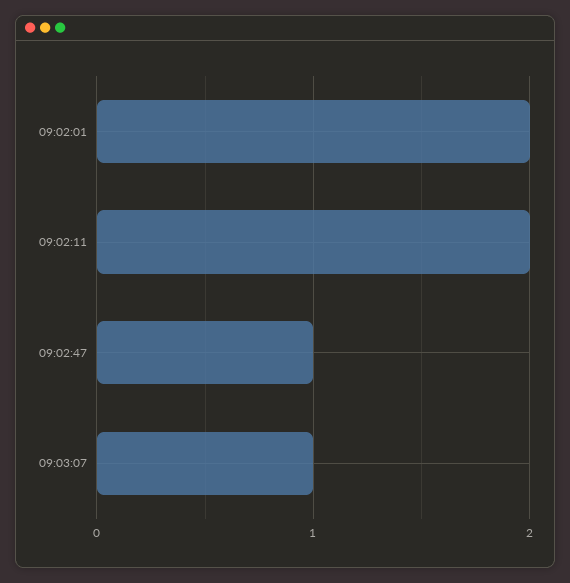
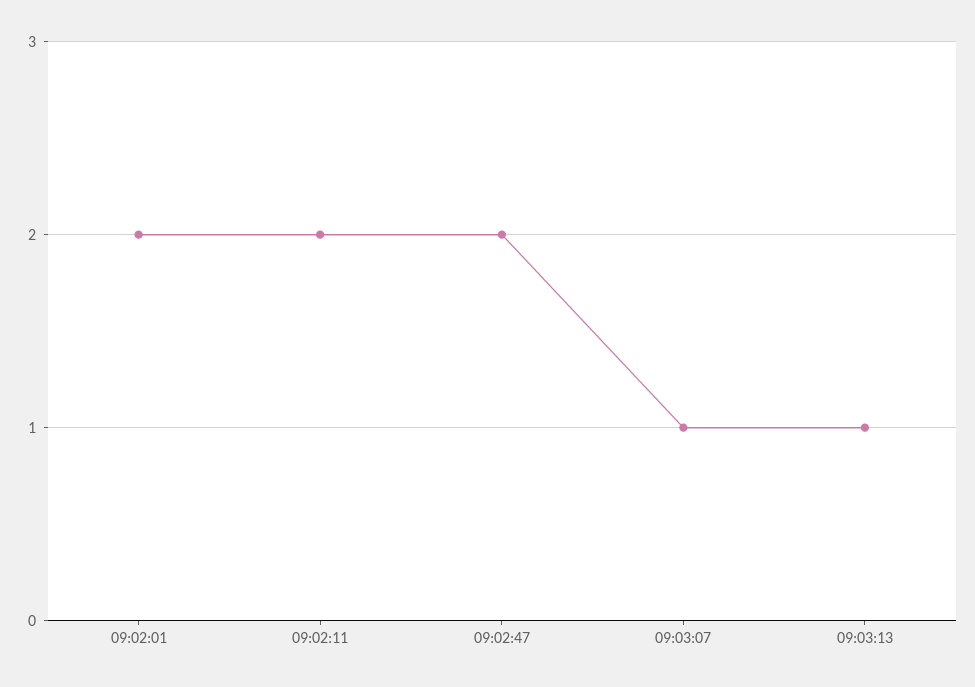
09:02:47: 1 -> 2
09:03:13: none -> 1

